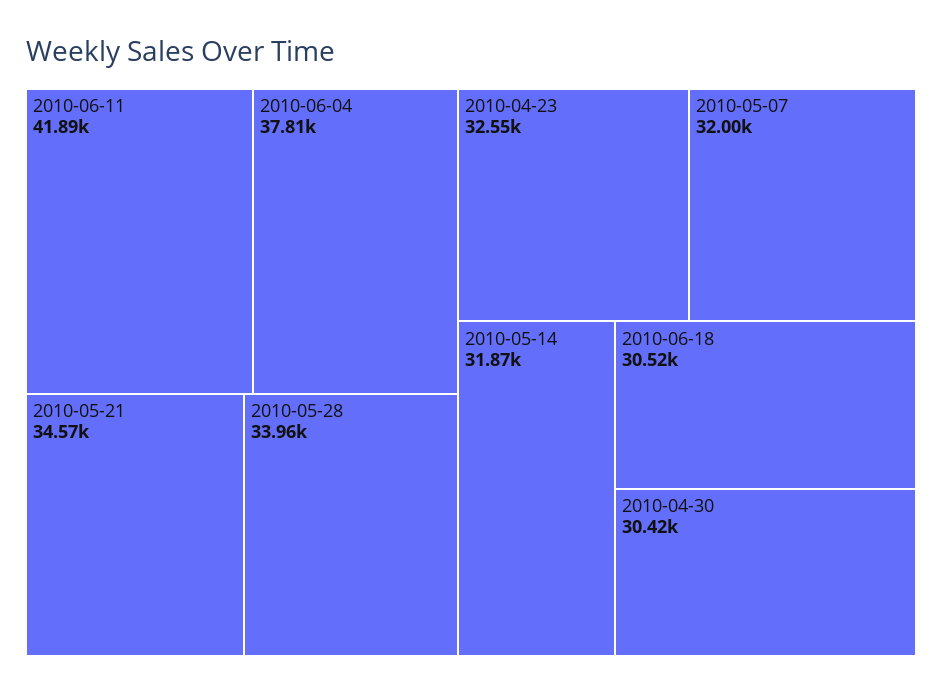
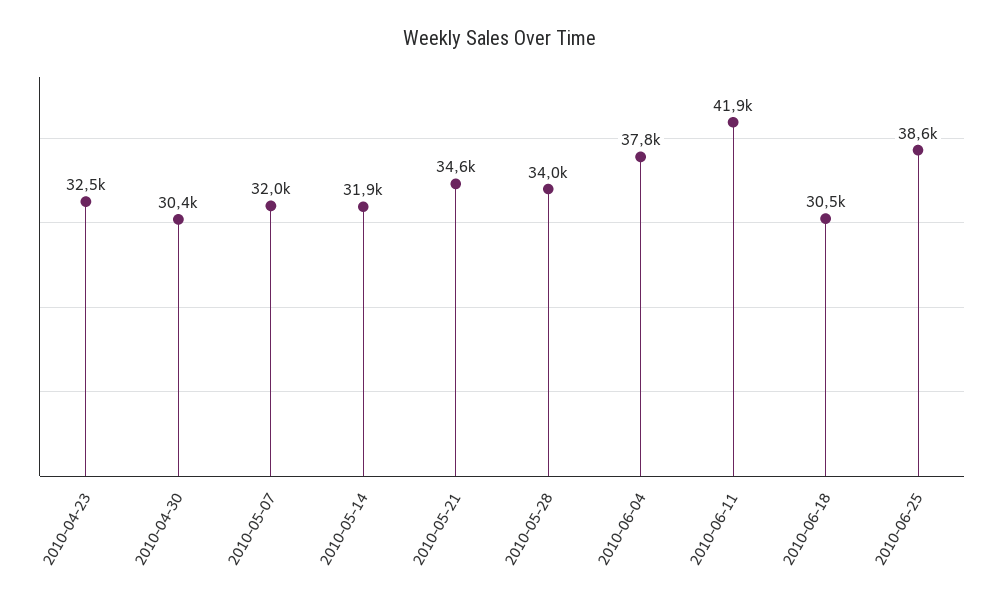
2010-06-25: none -> 38600

